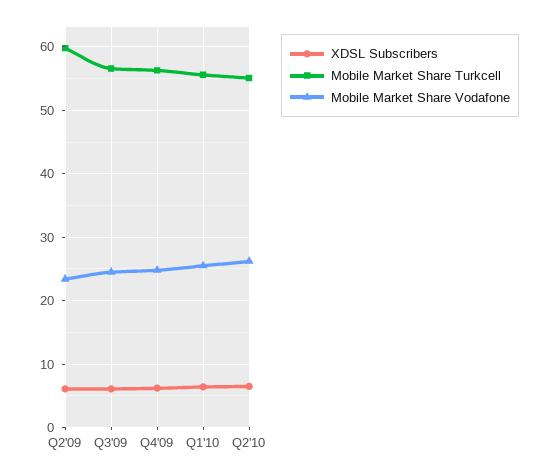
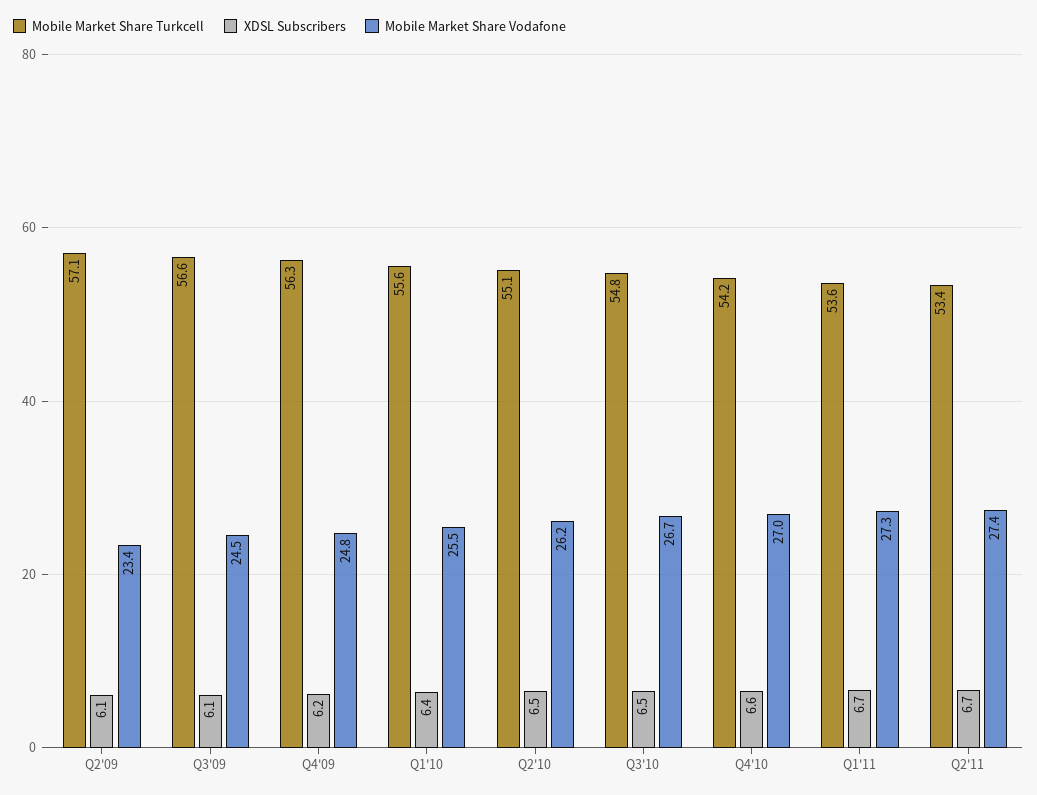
Mobile Market Share Turkcell, Q2'09: 60 -> 57.1
Mobile Market Share Turkcell, Q3'10: none -> 54.8
XDSL Subscribers, Q3'10: none -> 6.5
Mobile Market Share Vodafone, Q3'10: none -> 26.7
Mobile Market Share Turkcell, Q4'10: none -> 54.2
XDSL Subscribers, Q4'10: none -> 6.6
Mobile Market Share Vodafone, Q4'10: none -> 27
Mobile Market Share Turkcell, Q1'11: none -> 53.6
XDSL Subscribers, Q1'11: none -> 6.7
Mobile Market Share Vodafone, Q1'11: none -> 27.3
Mobile Market Share Turkcell, Q2'11: none -> 53.4
XDSL Subscribers, Q2'11: none -> 6.7
Mobile Market Share Vodafone, Q2'11: none -> 27.4

